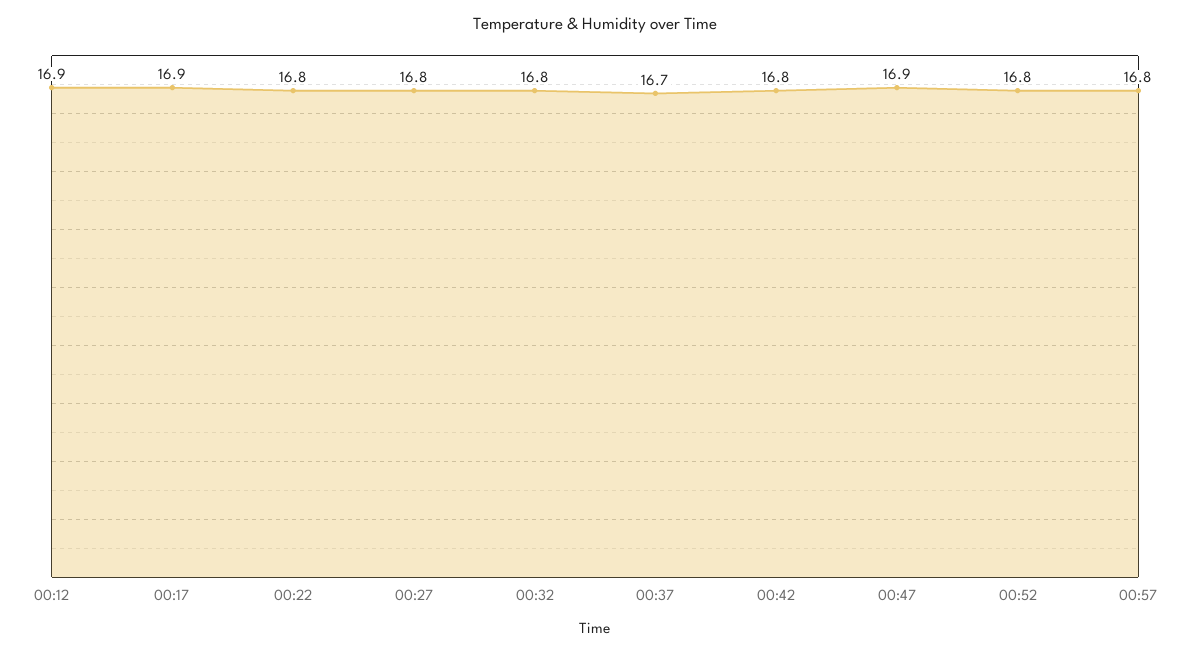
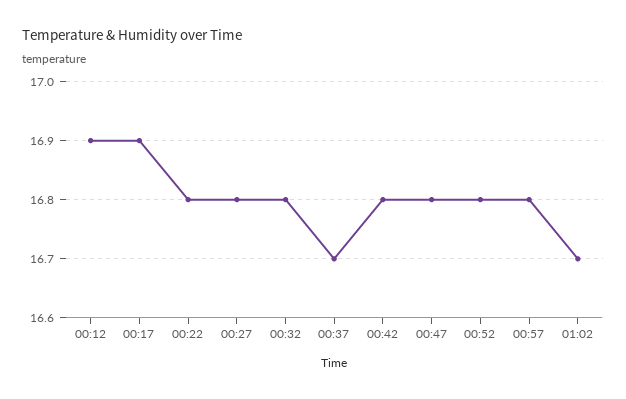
00:47: 16.9 -> 16.8
01:02: none -> 16.7

